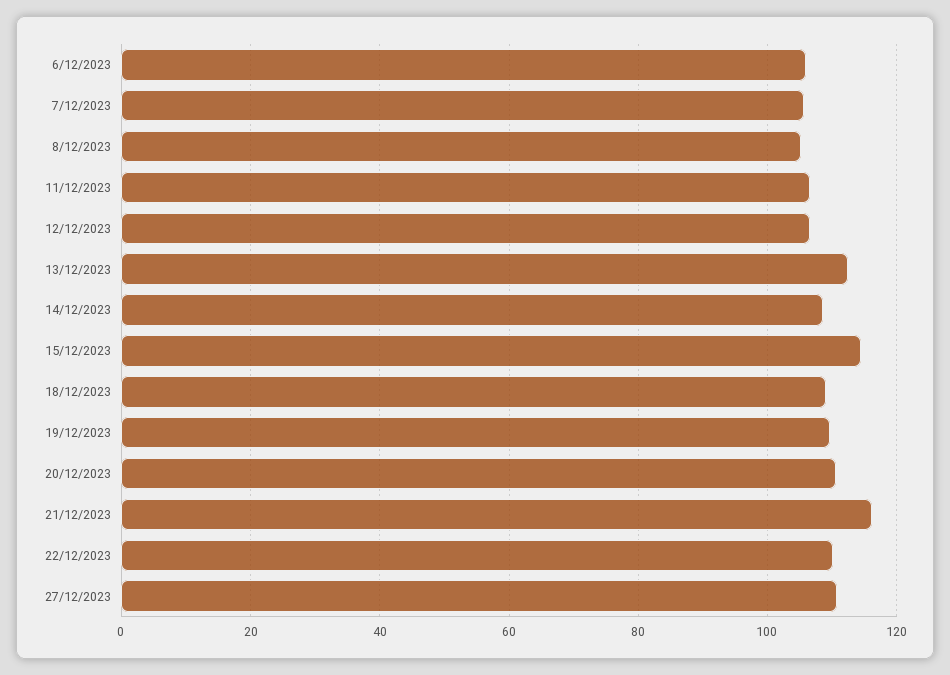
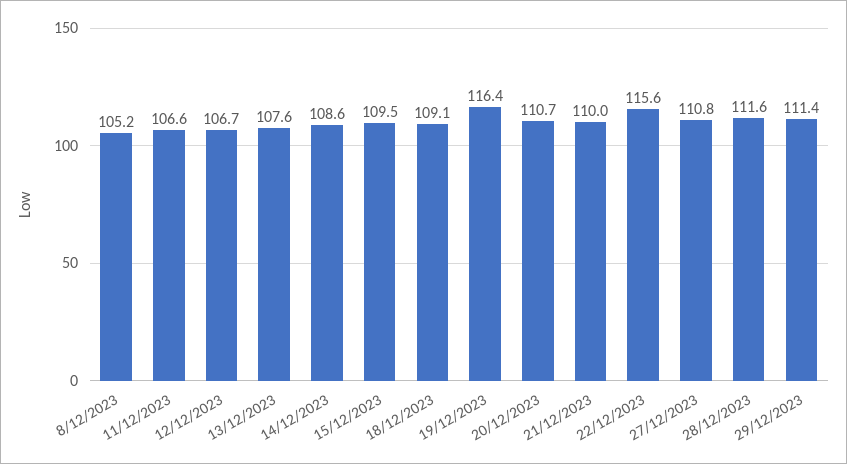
6/12/2023: 106 -> none
7/12/2023: 106 -> none
13/12/2023: 112 -> 107.6
15/12/2023: 114 -> 109.5
19/12/2023: 110 -> 116.4
21/12/2023: 116 -> 110
22/12/2023: 110 -> 115.6
28/12/2023: none -> 111.6
29/12/2023: none -> 111.4

